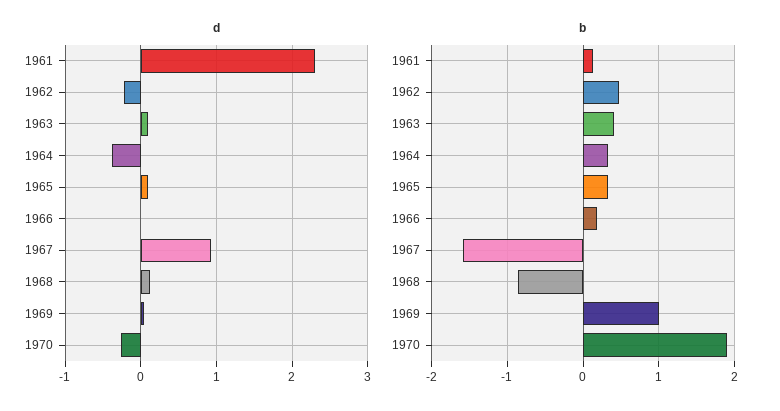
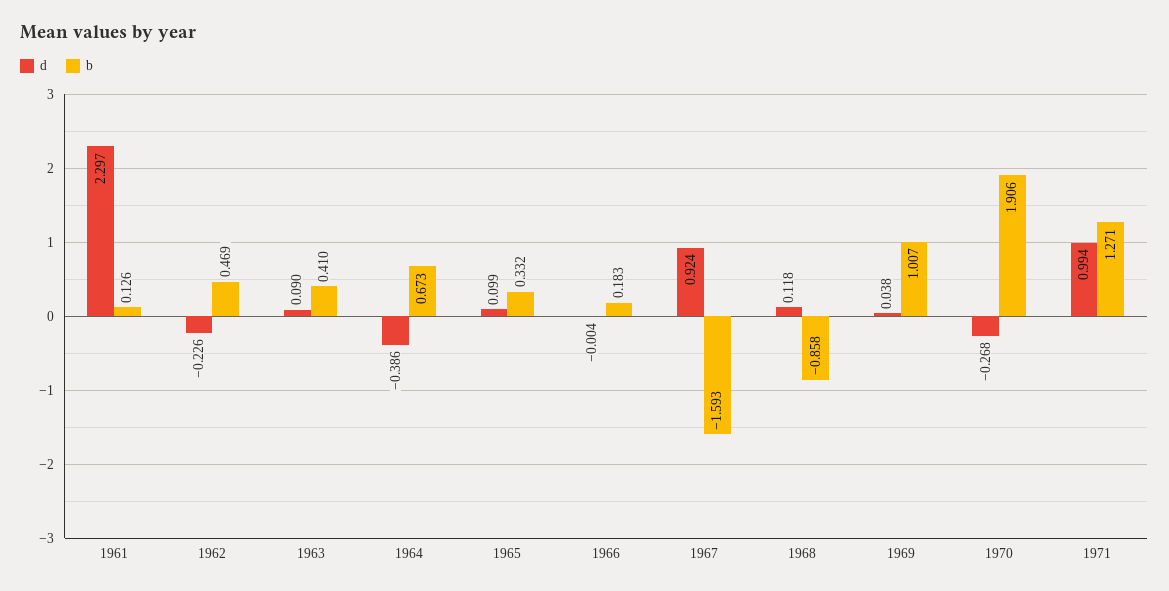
b, 1964: 0.3 -> 0.673
d, 1971: none -> 0.994
b, 1971: none -> 1.271

